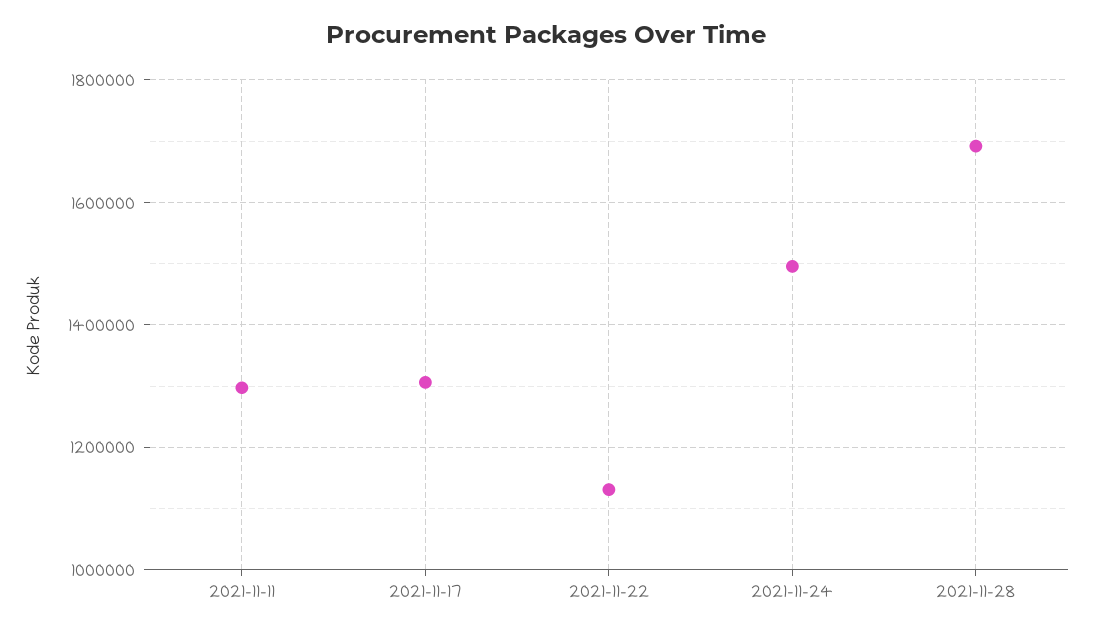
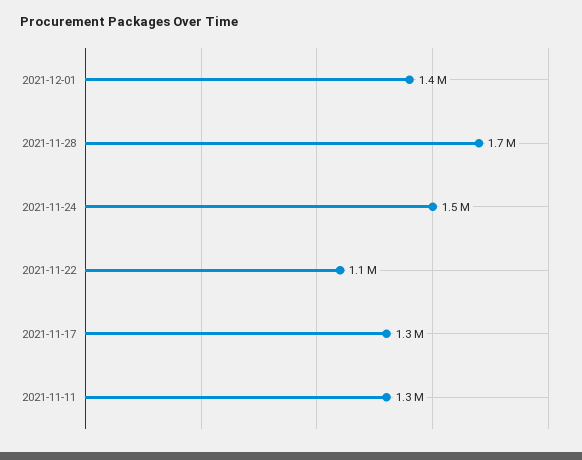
2021-12-01: none -> 1400000

